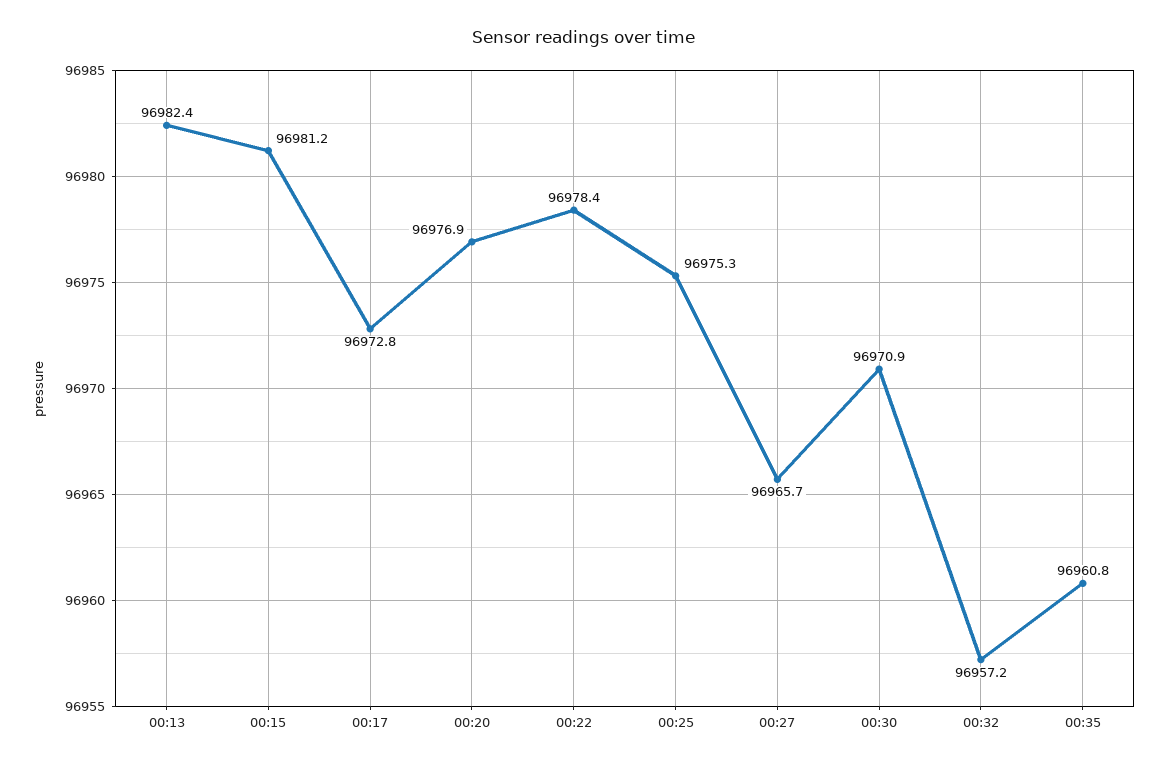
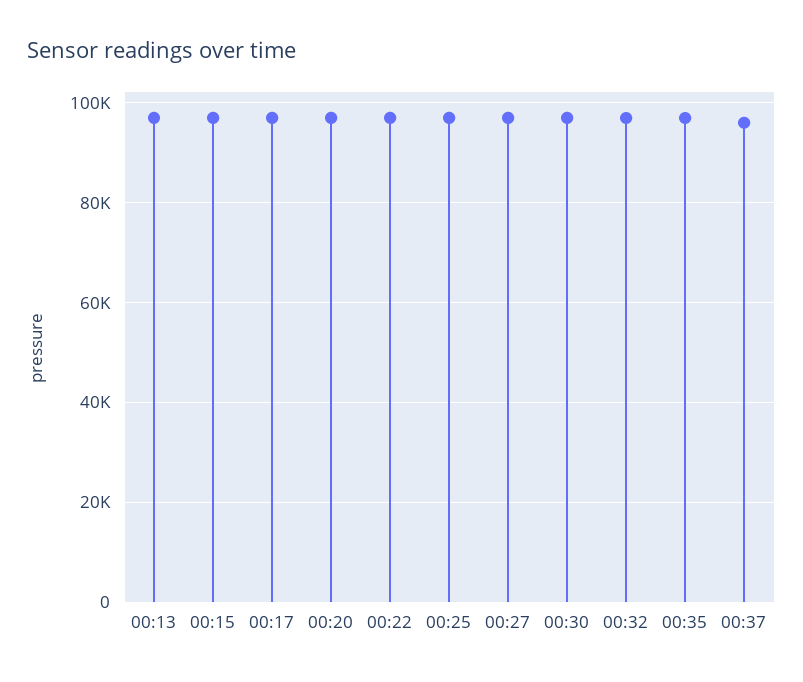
00:37: none -> 96000

